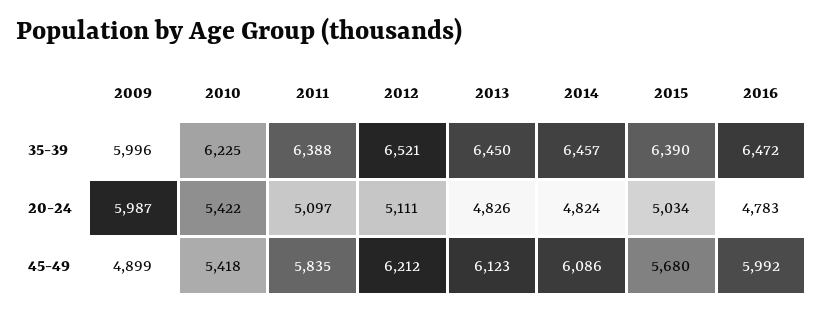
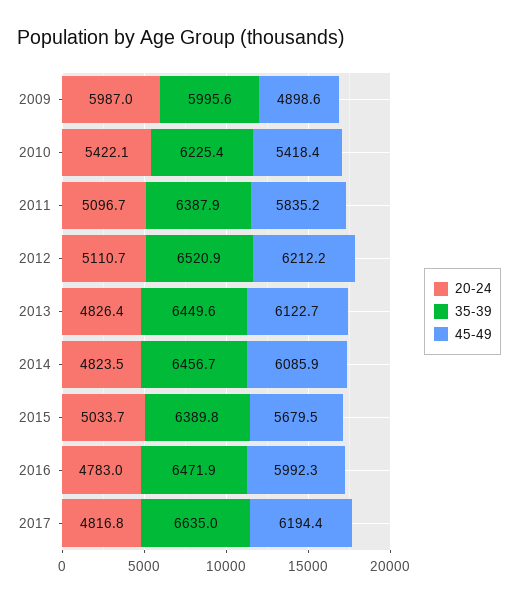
20-24, 2017: none -> 4816.8
35-39, 2017: none -> 6635
45-49, 2017: none -> 6194.4

